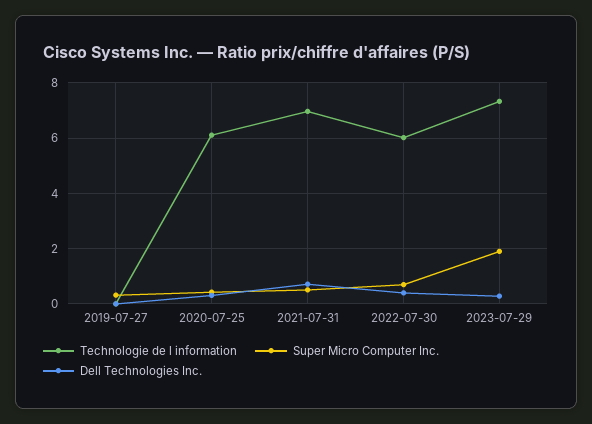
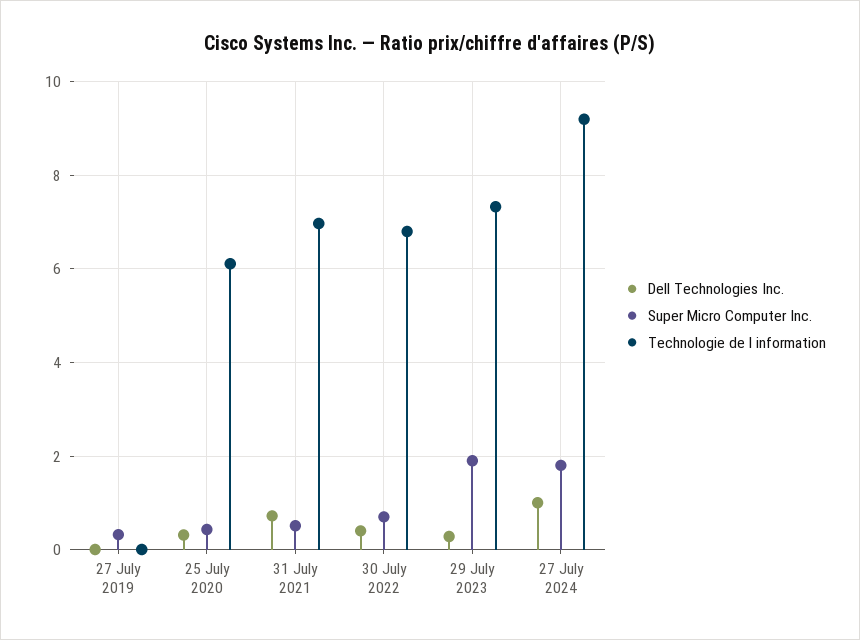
Technologie de l information, 2022-07-30: 6 -> 6.8
Dell Technologies Inc., 27 July 2024: none -> 1
Super Micro Computer Inc., 27 July 2024: none -> 1.8
Technologie de l information, 27 July 2024: none -> 9.2

